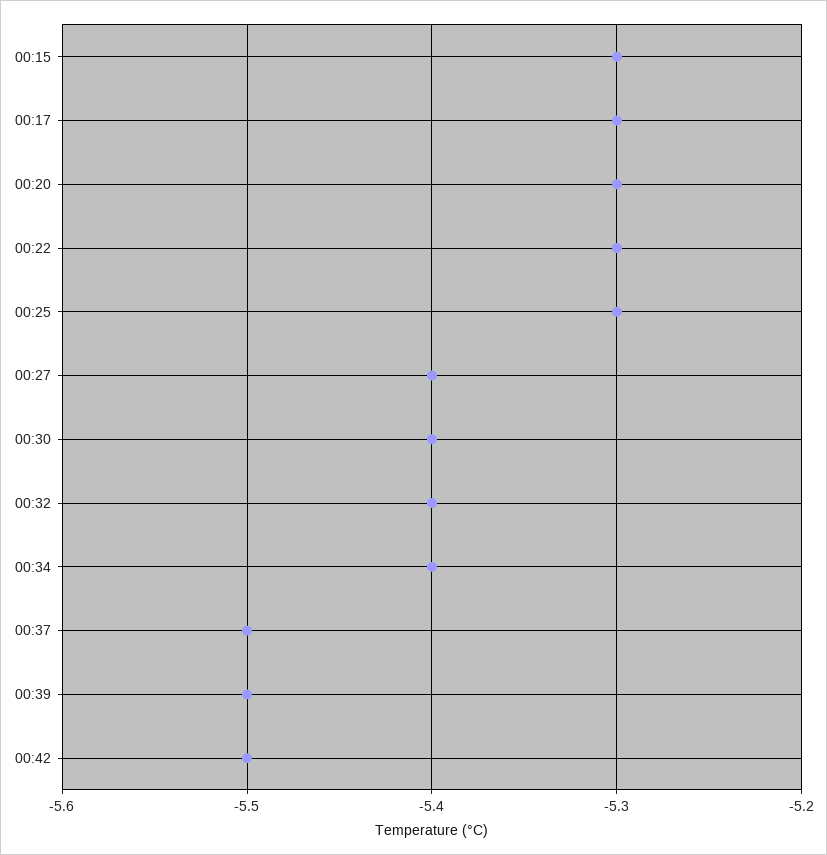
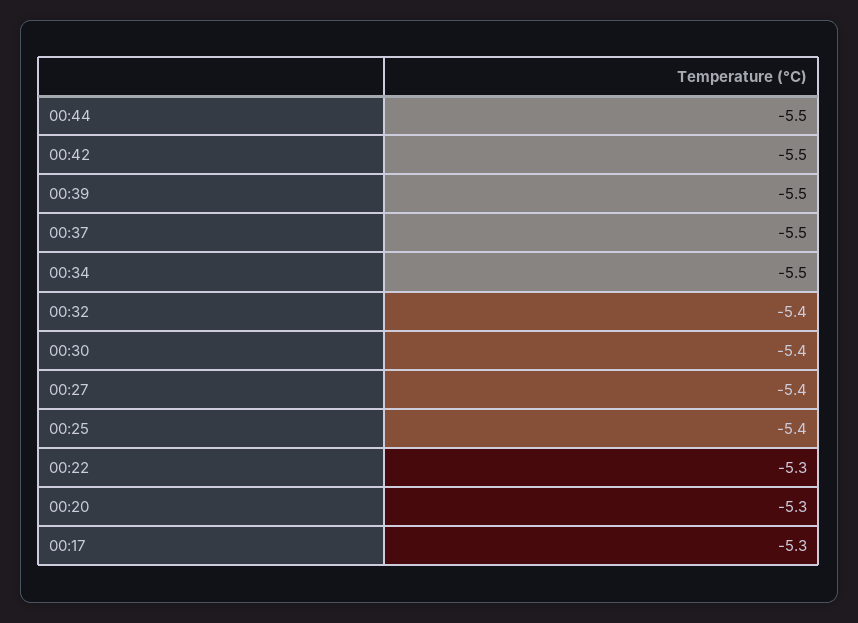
00:15: -5.3 -> none
00:25: -5.3 -> -5.4
00:34: -5.4 -> -5.5
00:44: none -> -5.5

